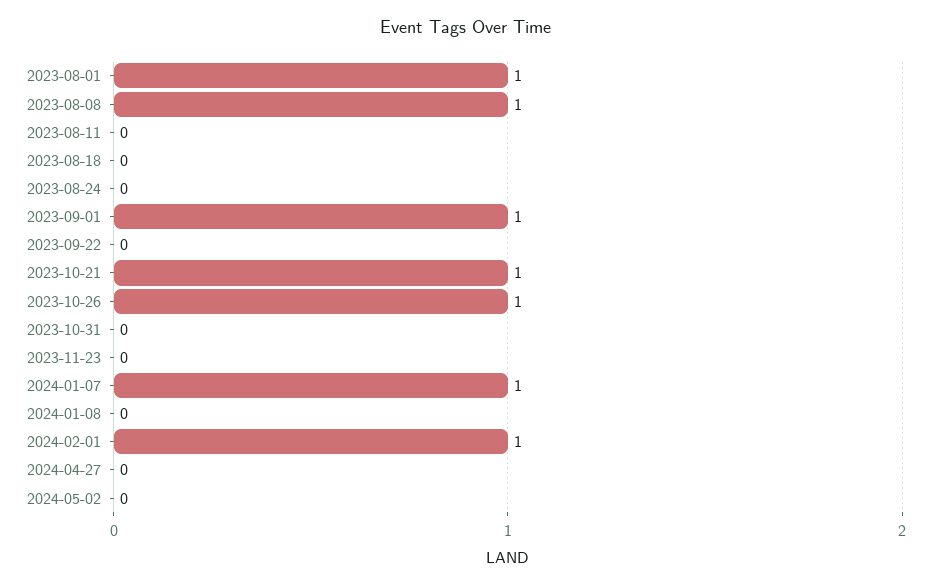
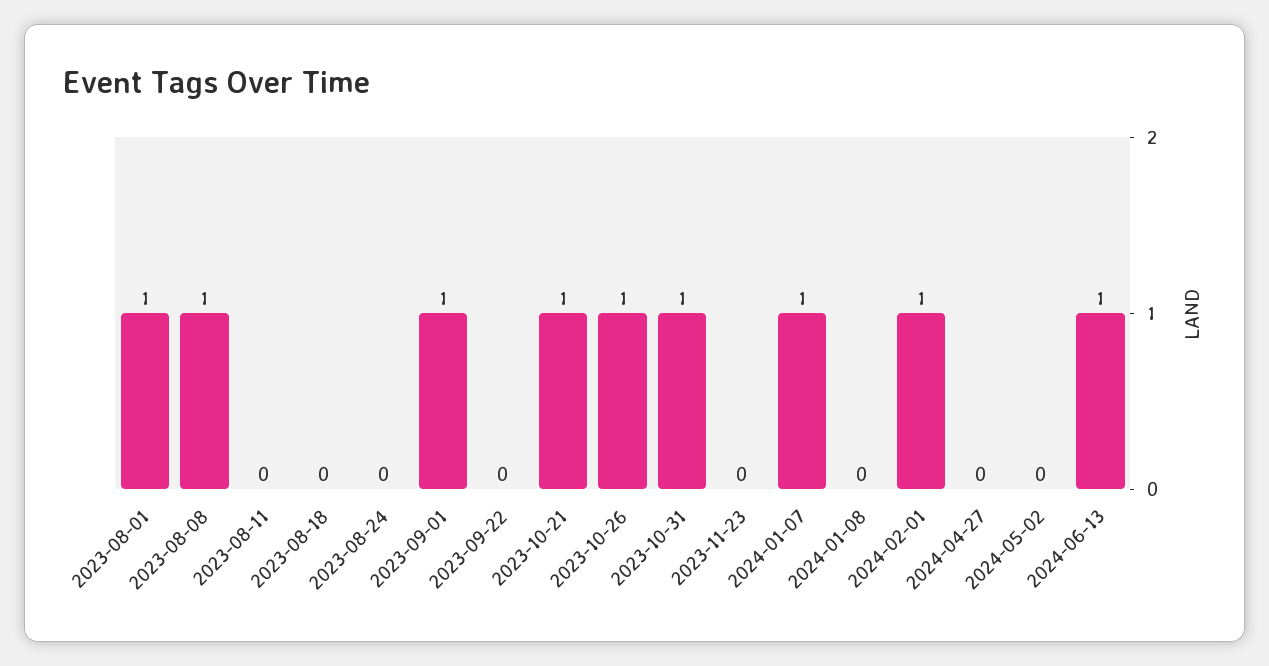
2023-10-31: 0 -> 1
2024-06-13: none -> 1

